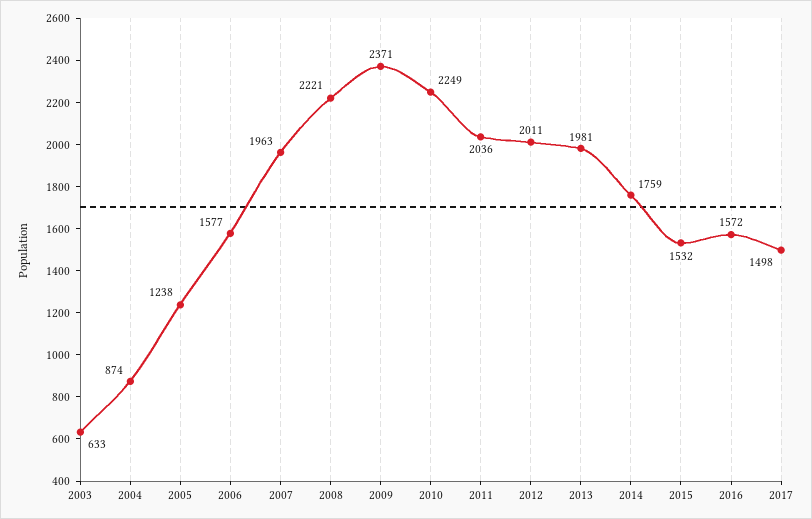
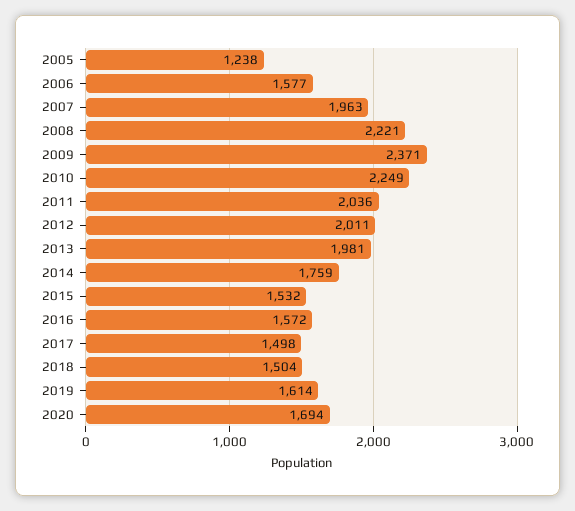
2003: 633 -> none
2004: 874 -> none
2018: none -> 1504
2019: none -> 1614
2020: none -> 1694

